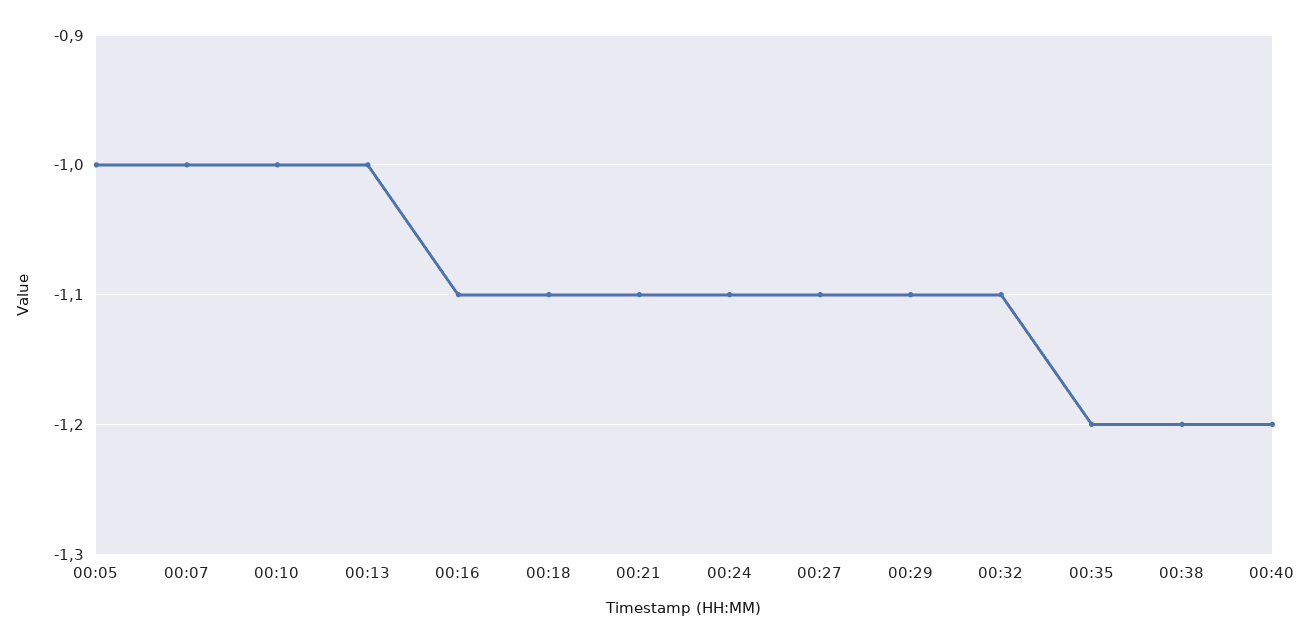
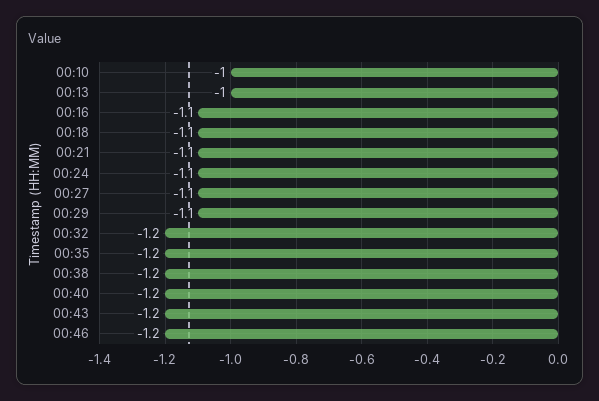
00:05: -1 -> none
00:07: -1 -> none
00:32: -1.1 -> -1.2
00:43: none -> -1.2
00:46: none -> -1.2

